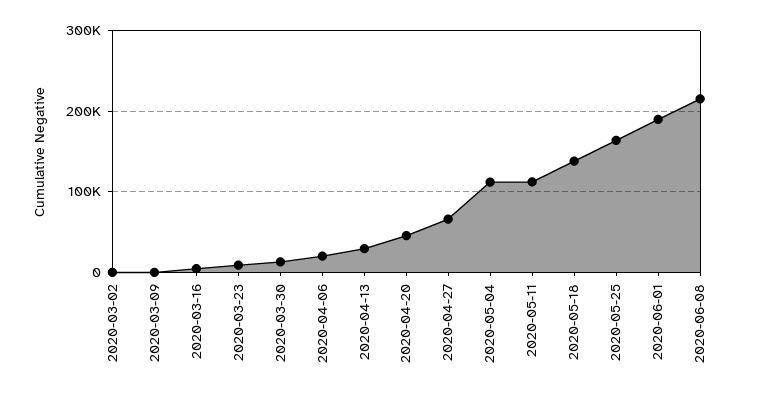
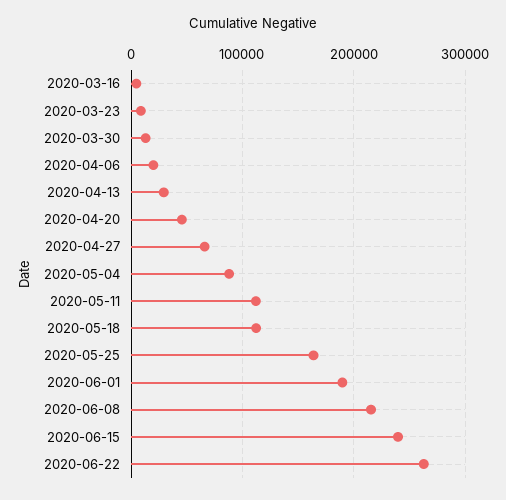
2020-03-02: 0 -> none
2020-03-09: 0 -> none
2020-05-04: 110000 -> 90000
2020-05-18: 140000 -> 110000
2020-06-15: none -> 240000
2020-06-22: none -> 260000

